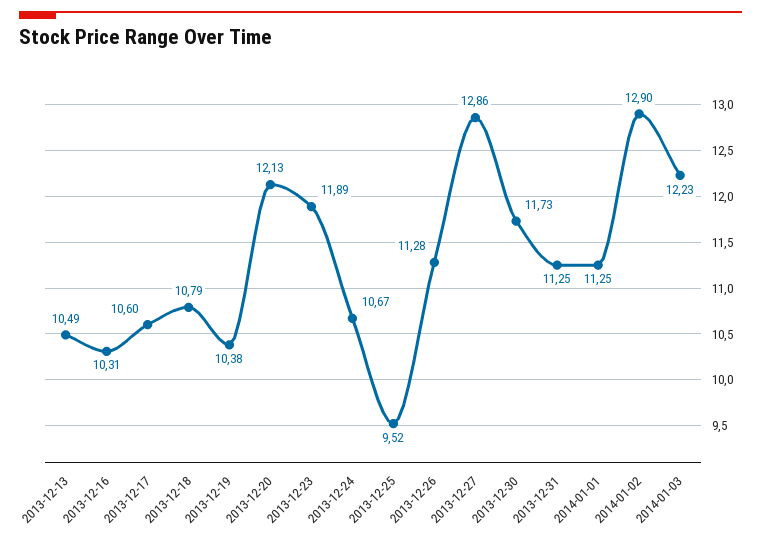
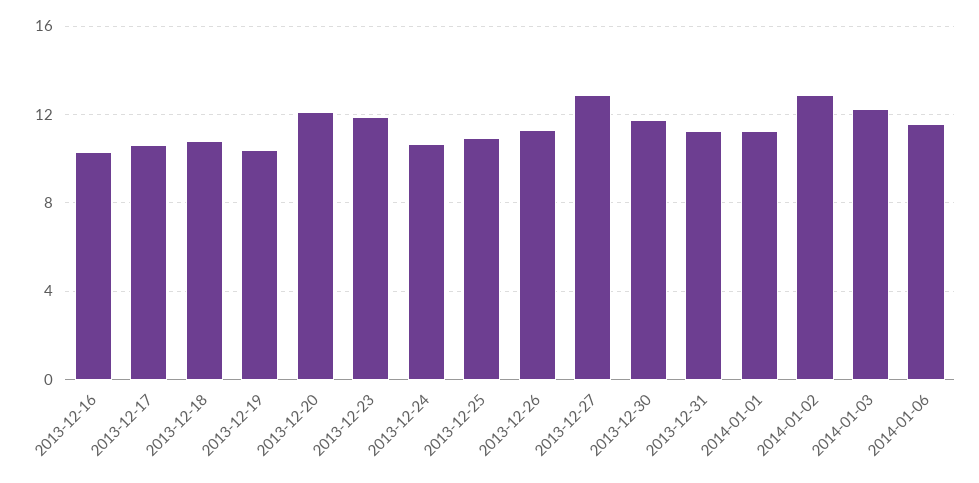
2013-12-13: 10.49 -> none
2013-12-25: 9.52 -> 11
2014-01-06: none -> 11.5

